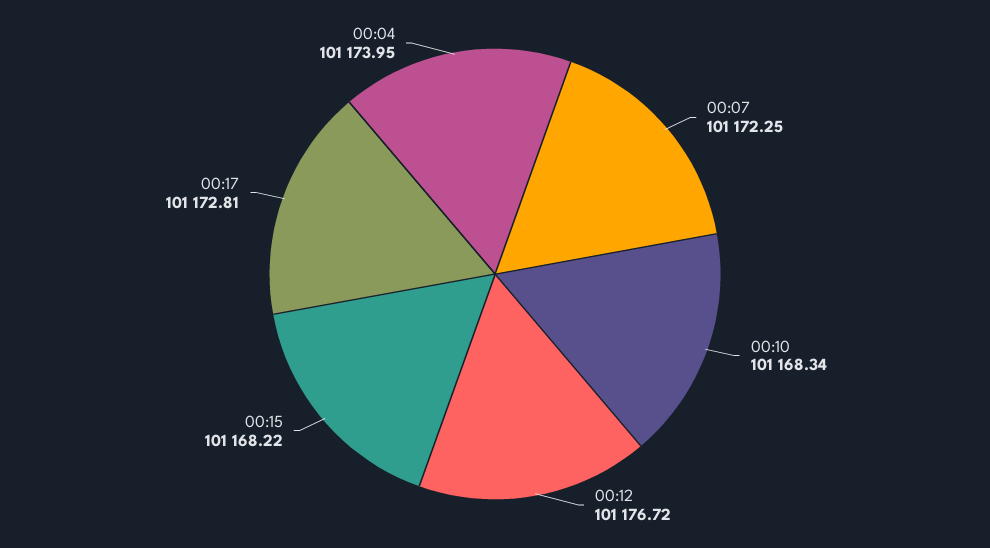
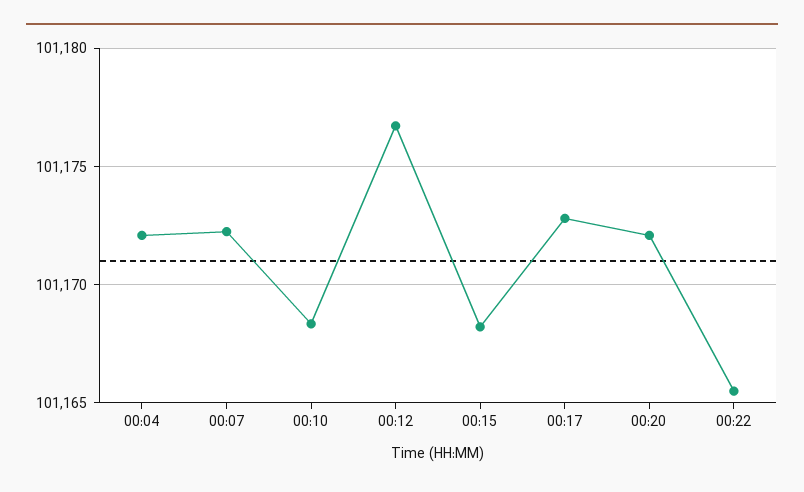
00:04: 101173.95 -> 101172
00:20: none -> 101172
00:22: none -> 101165.5

